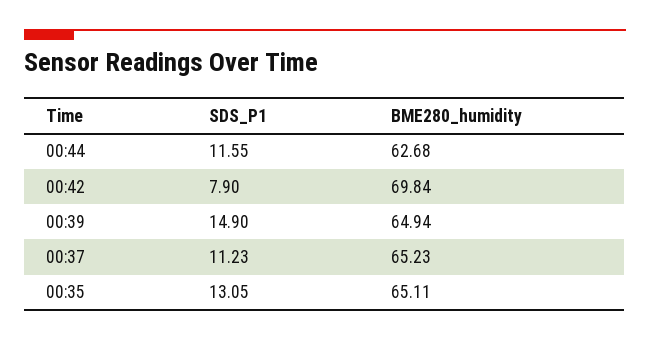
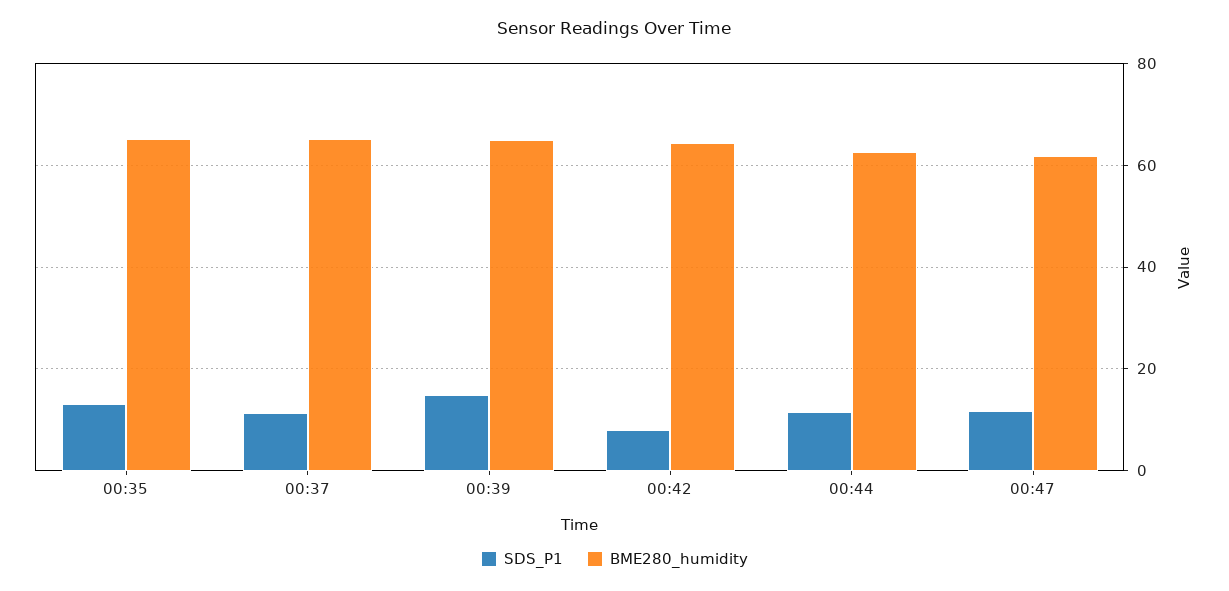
BME280_humidity, 00:42: 69.84 -> 64
SDS_P1, 00:47: none -> 12
BME280_humidity, 00:47: none -> 62

